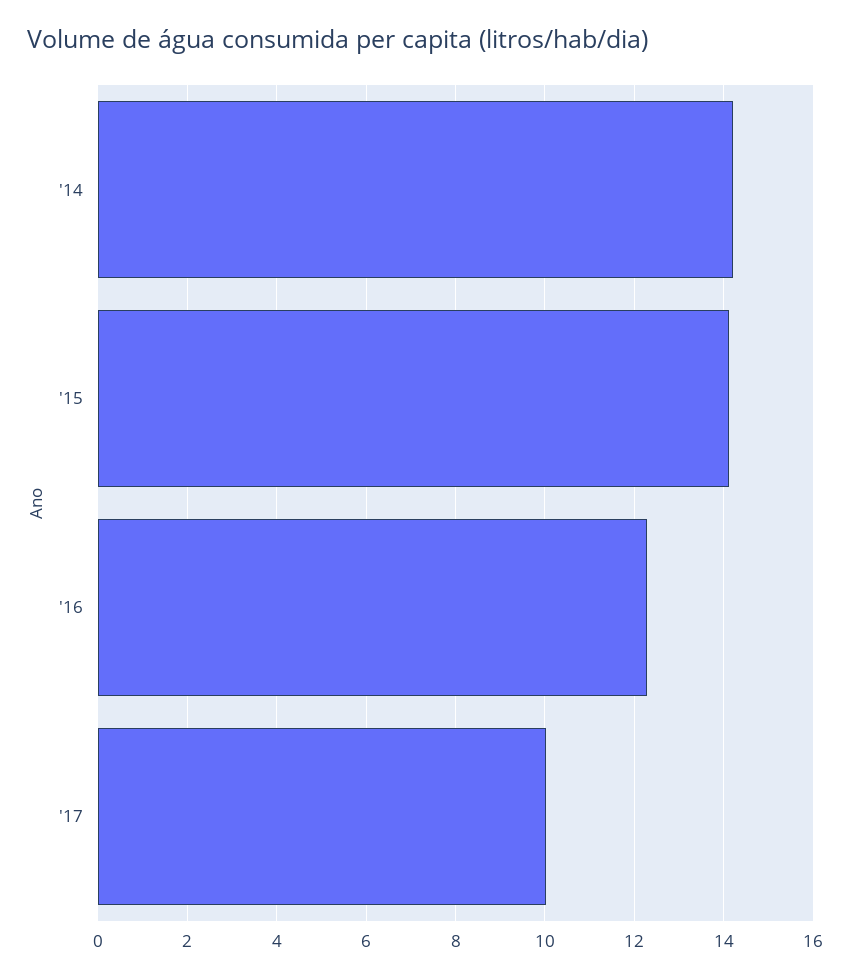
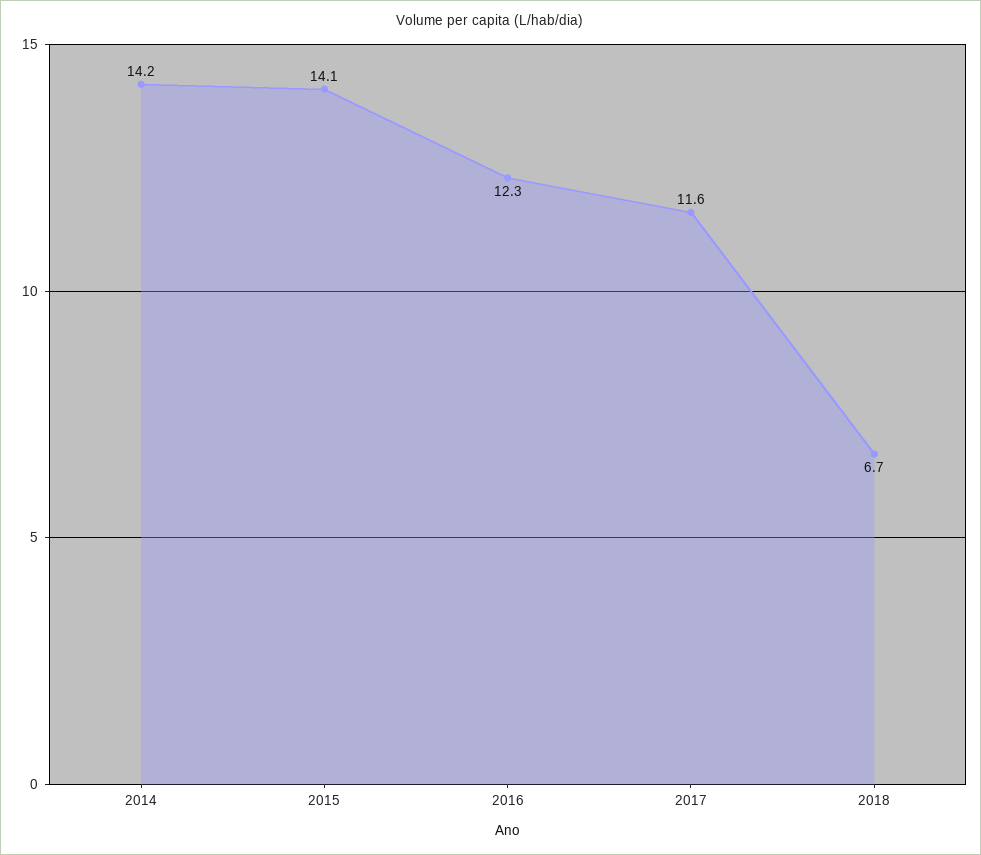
'17: 10 -> 11.6
2018: none -> 6.7

